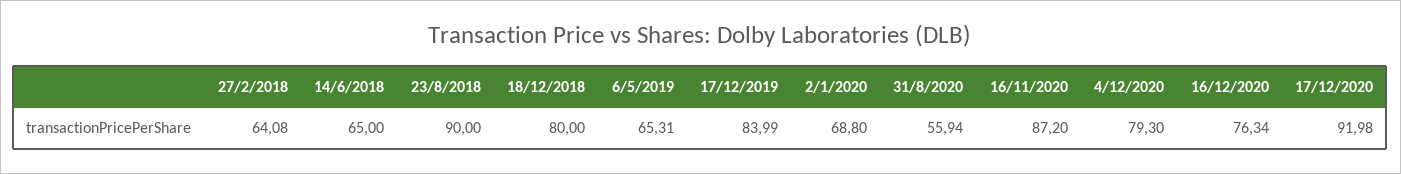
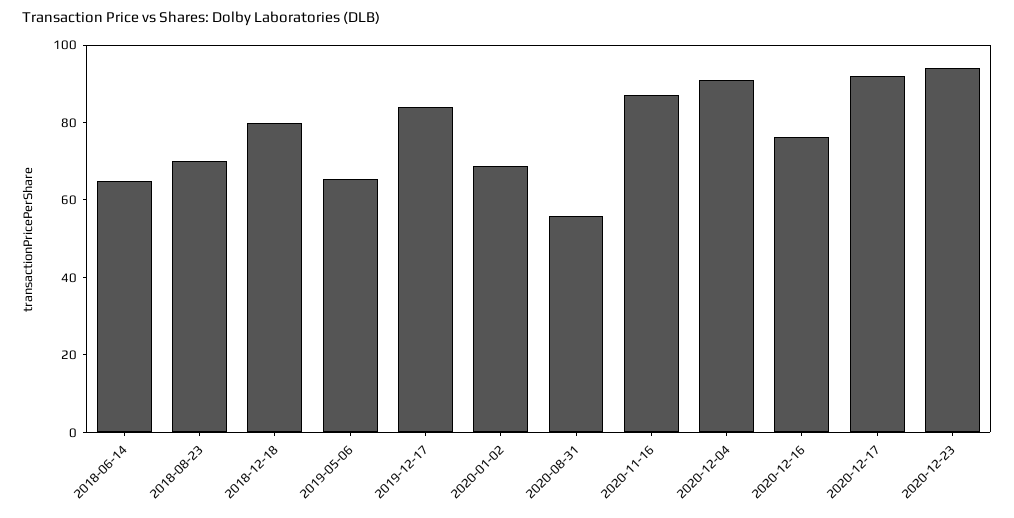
27/2/2018: 64.08 -> none
23/8/2018: 90 -> 70
4/12/2020: 79.3 -> 90
2020-12-23: none -> 95

